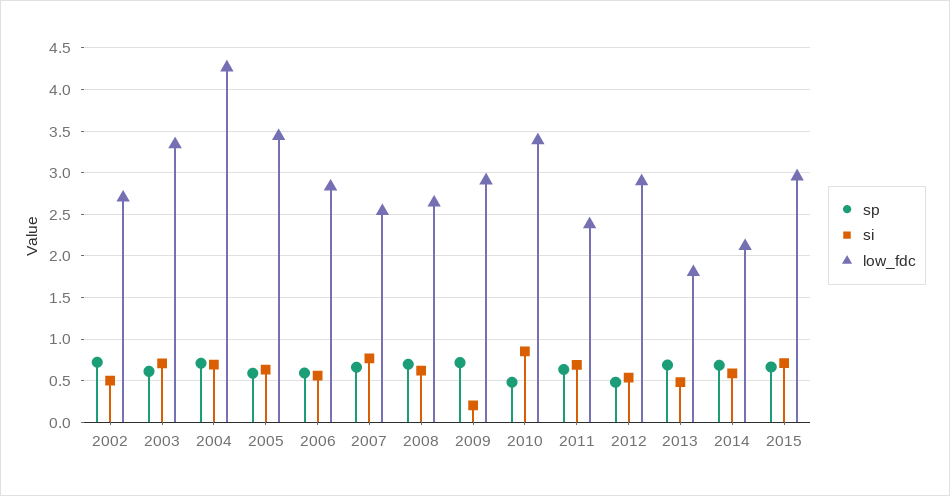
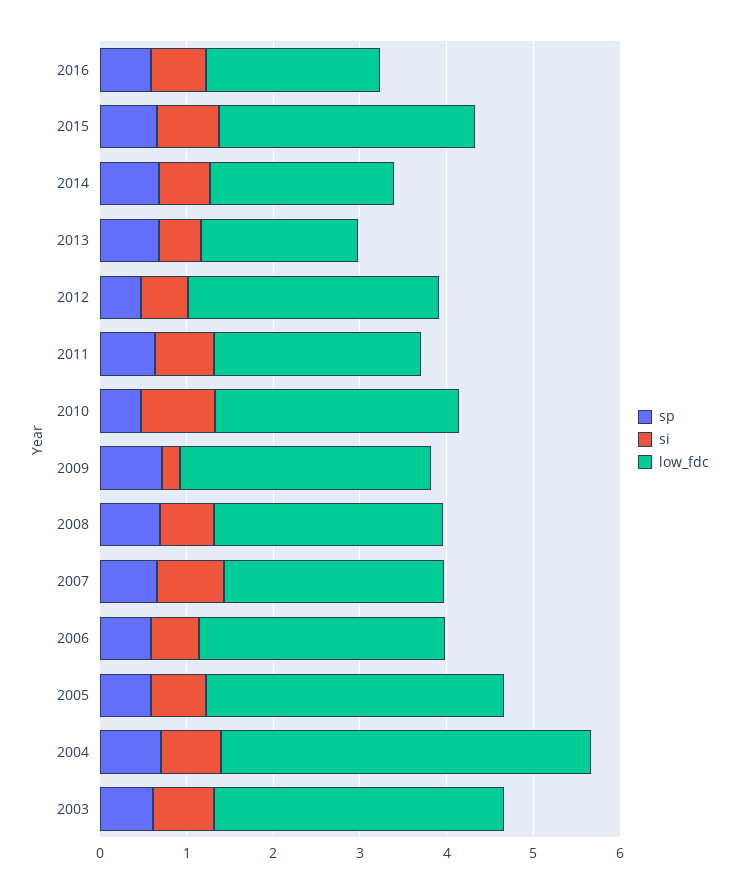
sp, 2002: 0.7 -> none
si, 2002: 0.5 -> none
low_fdc, 2002: 2.7 -> none
low_fdc, 2010: 3.4 -> 2.8
sp, 2016: none -> 0.6
si, 2016: none -> 0.6
low_fdc, 2016: none -> 2

